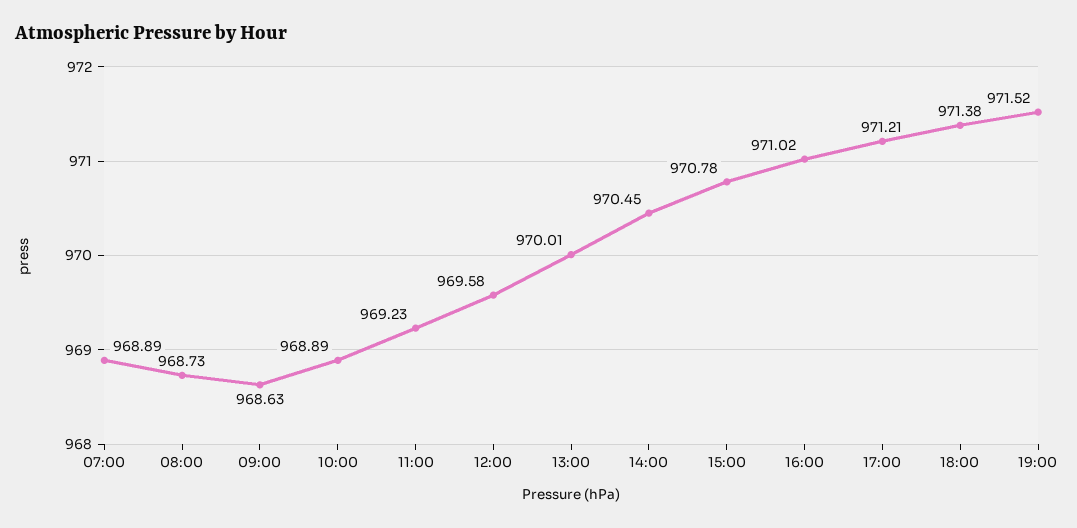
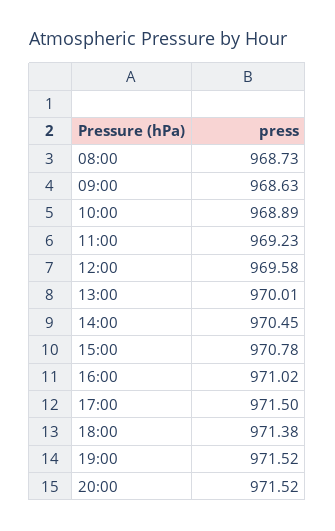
07:00: 968.89 -> none
17:00: 971.21 -> 971.5
20:00: none -> 971.52

